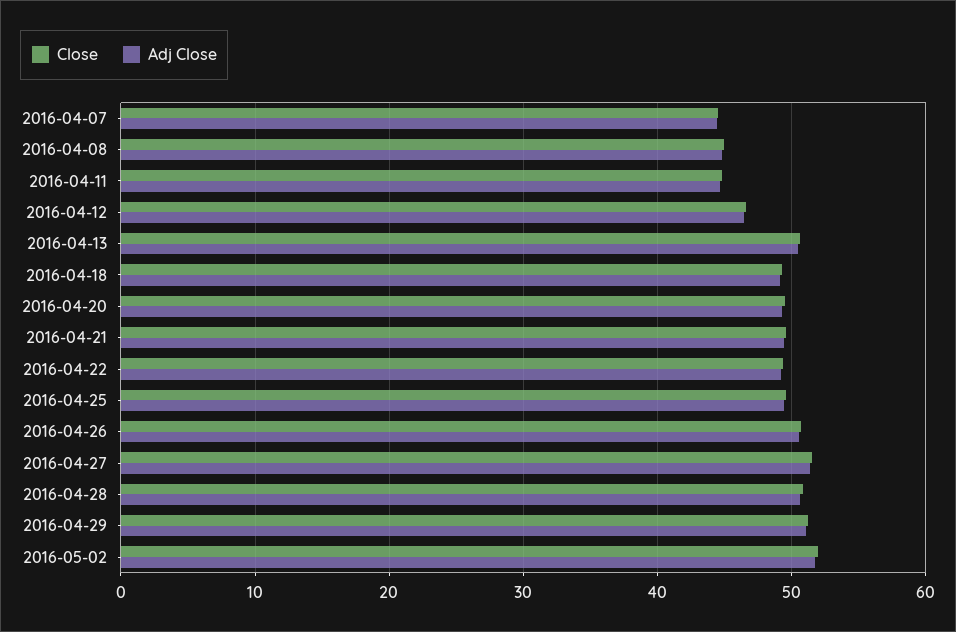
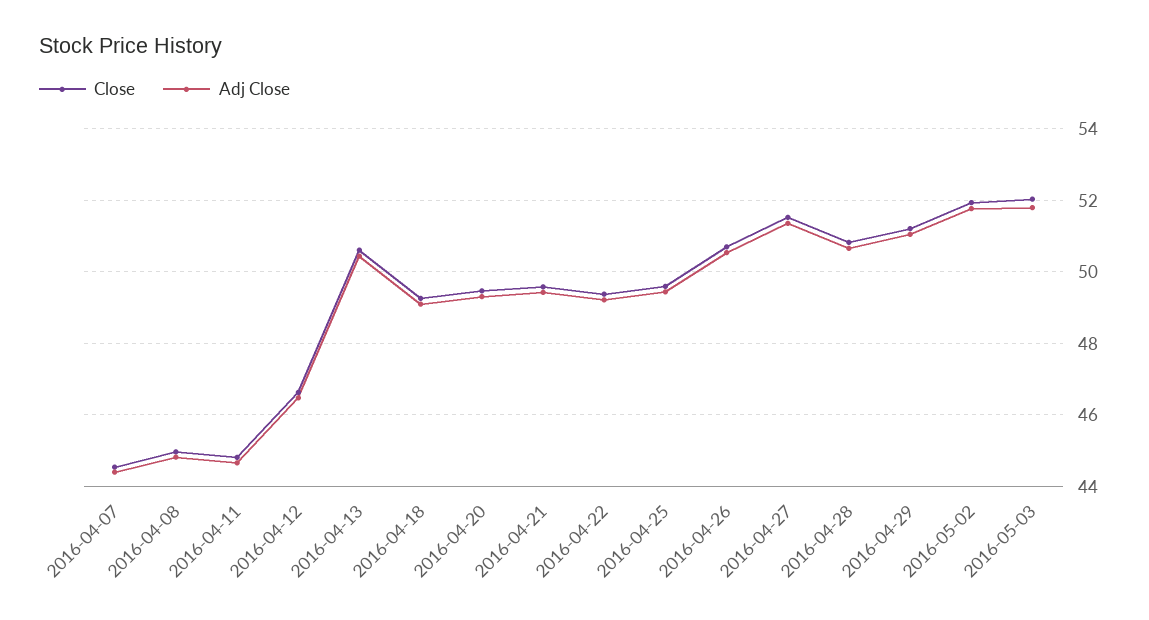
Close, 2016-05-03: none -> 52
Adj Close, 2016-05-03: none -> 51.8

